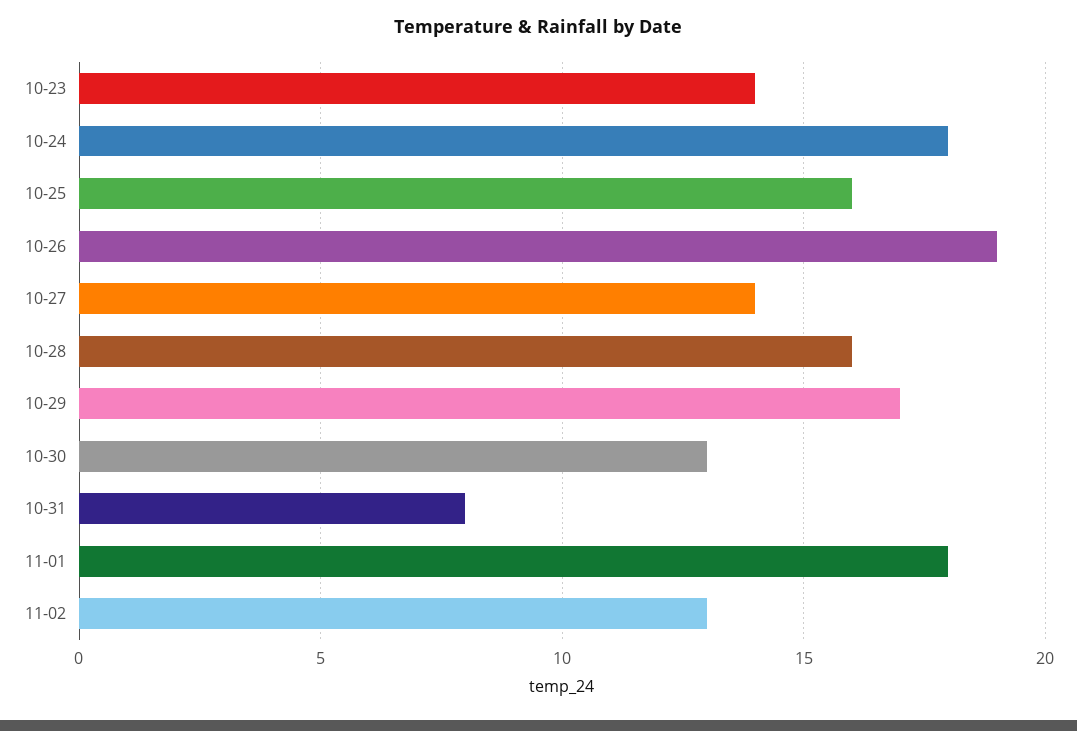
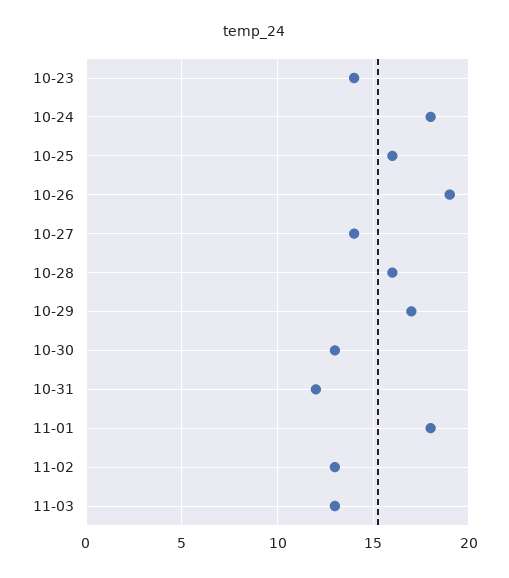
10-31: 8 -> 12
11-03: none -> 13

